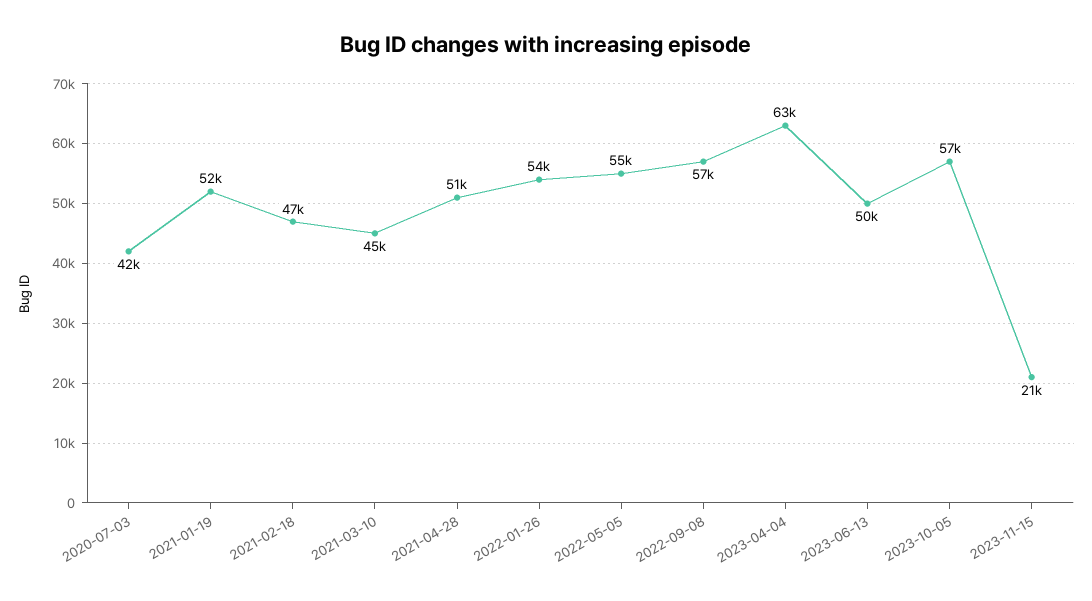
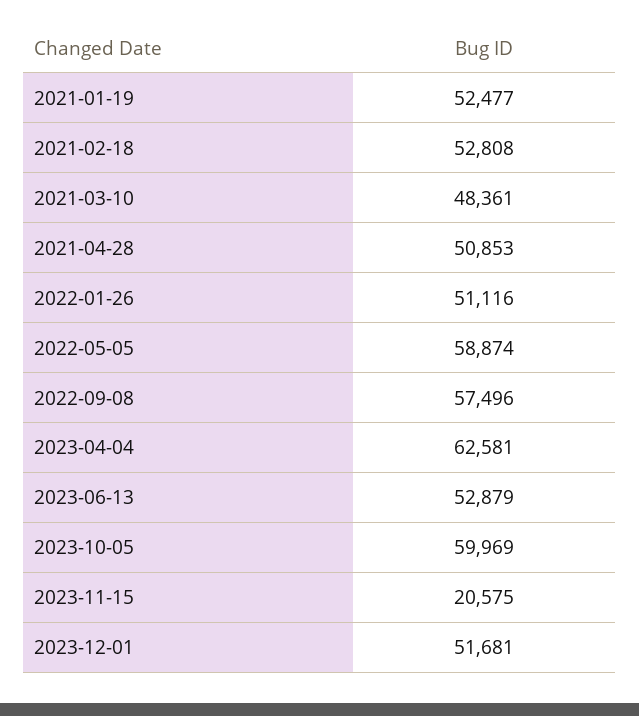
2020-07-03: 42000 -> none
2021-02-18: 47000 -> 52808
2021-03-10: 45000 -> 48361
2022-01-26: 54000 -> 51116
2022-05-05: 55000 -> 58874
2023-06-13: 50000 -> 52879
2023-10-05: 57000 -> 59969
2023-12-01: none -> 51681

